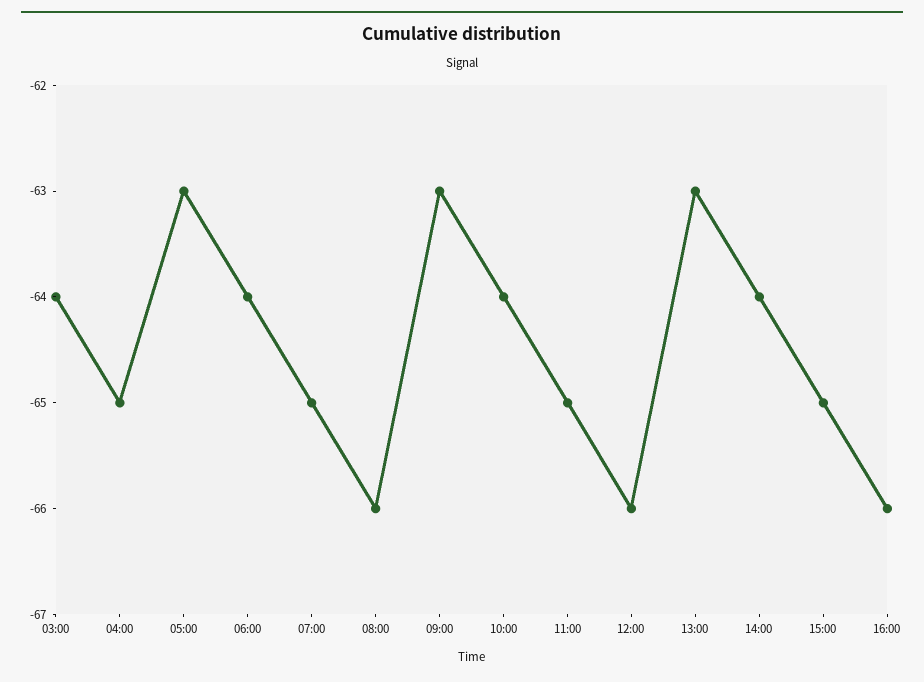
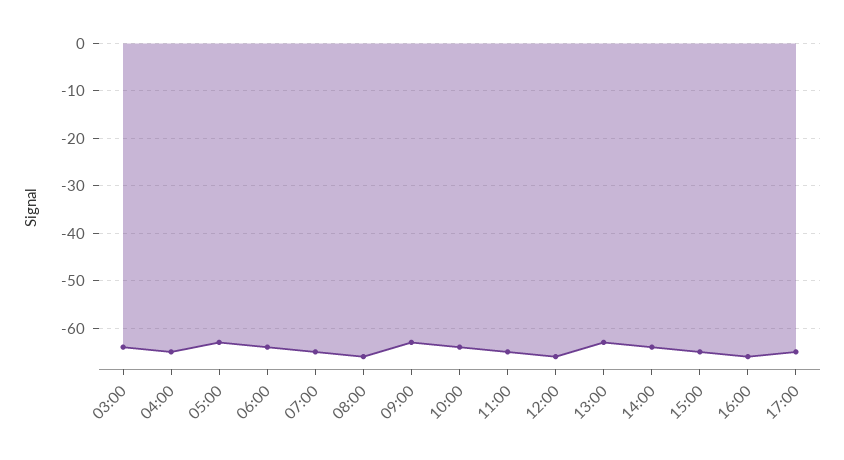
17:00: none -> -65

